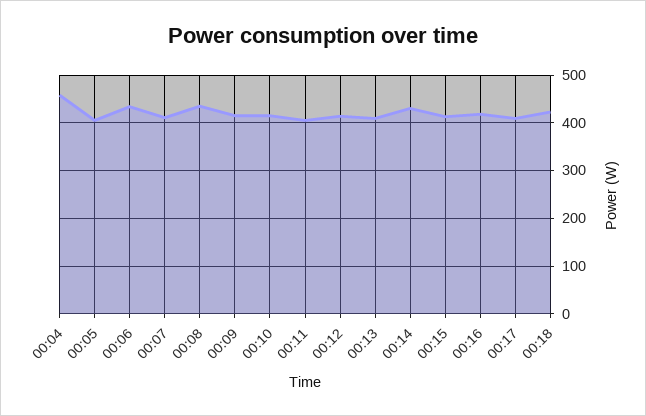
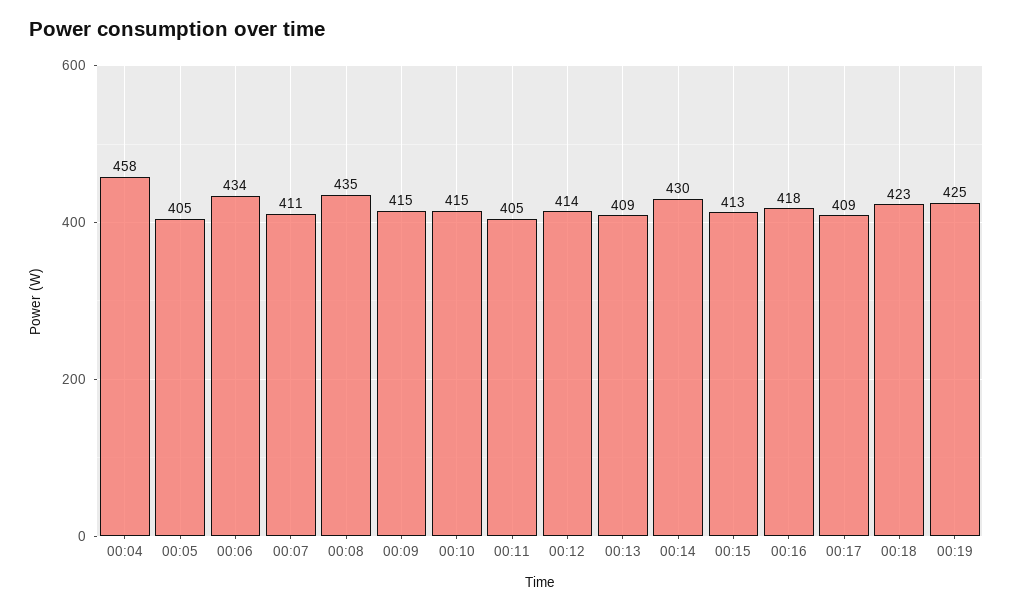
00:19: none -> 425

